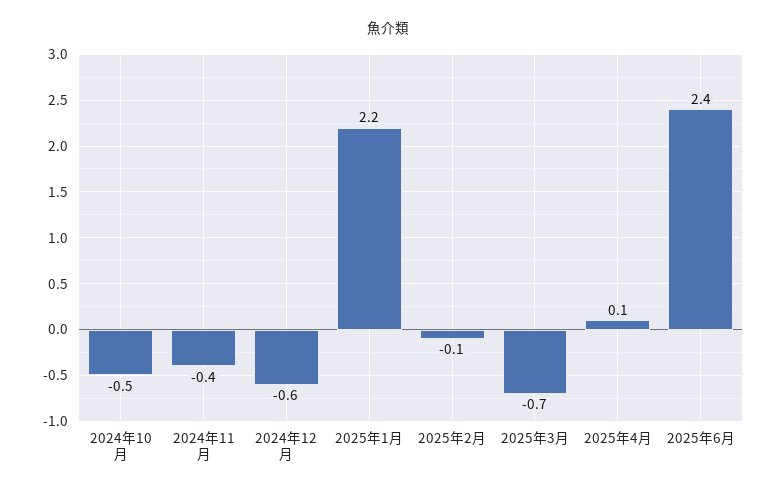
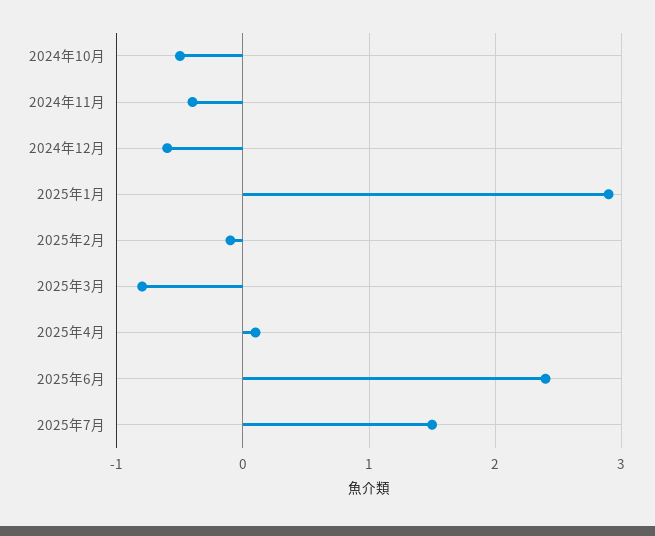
2025年1月: 2.2 -> 2.9
2025年3月: -0.7 -> -0.8
2025年7月: none -> 1.5

